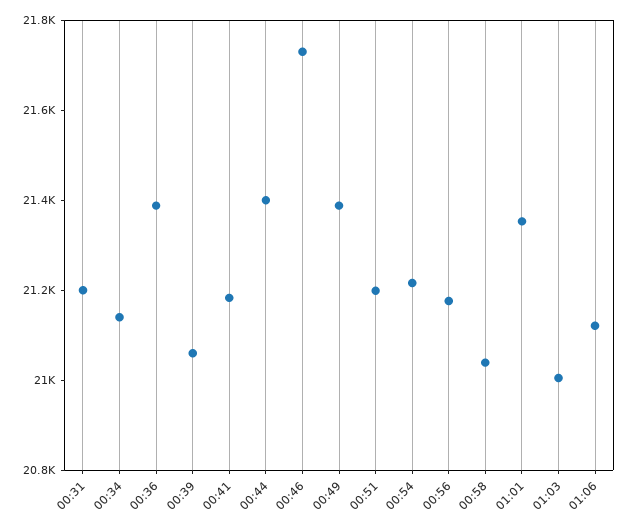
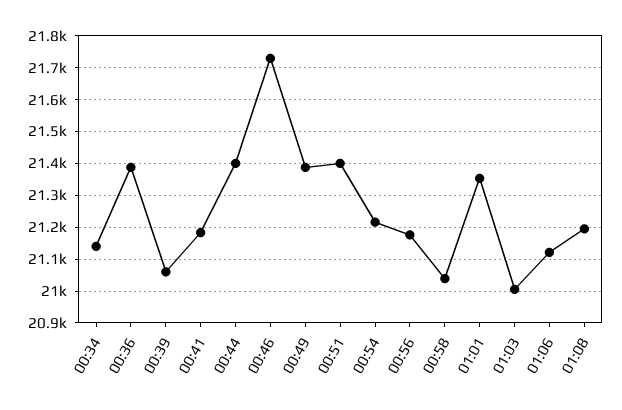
00:31: 21200 -> none
00:51: 21200 -> 21400
01:08: none -> 21200

